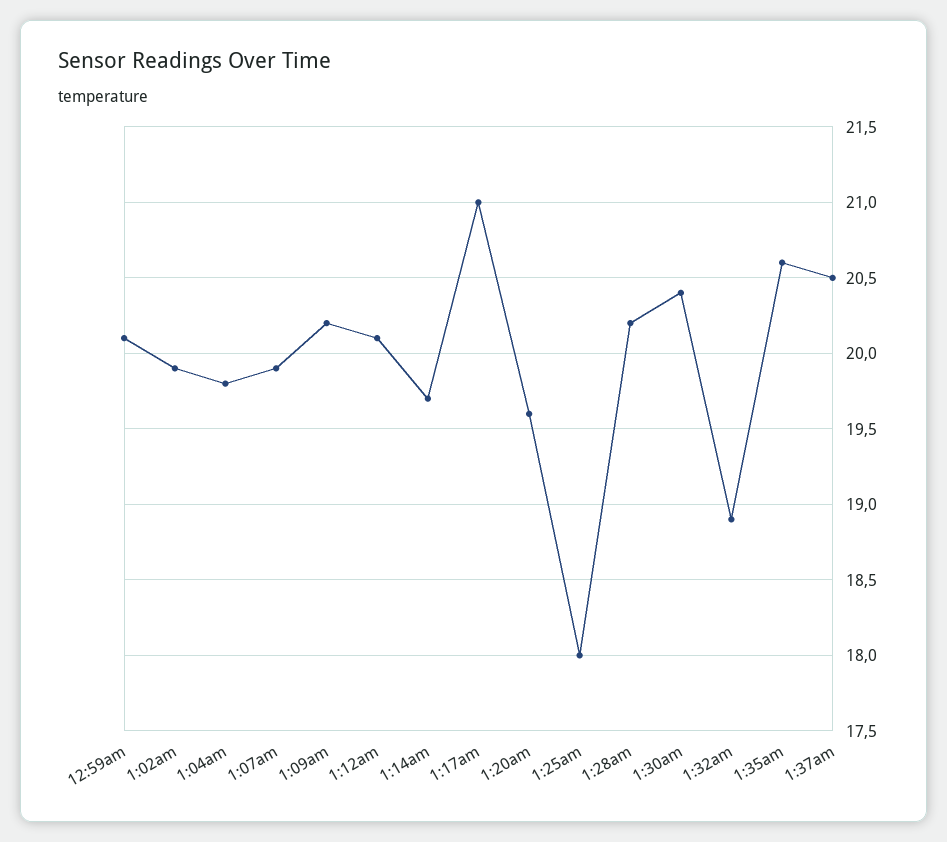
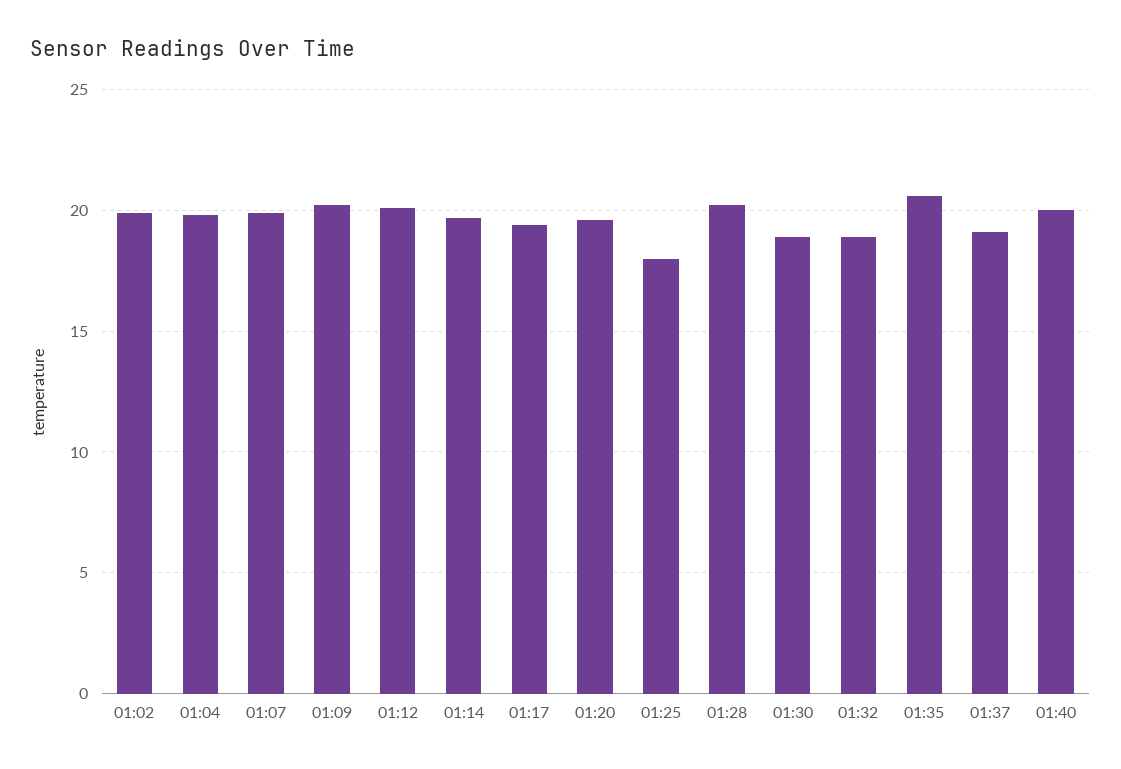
12:59am: 20.1 -> none
1:17am: 21 -> 19.5
1:30am: 20.4 -> 19
1:37am: 20.5 -> 19
01:40: none -> 20

